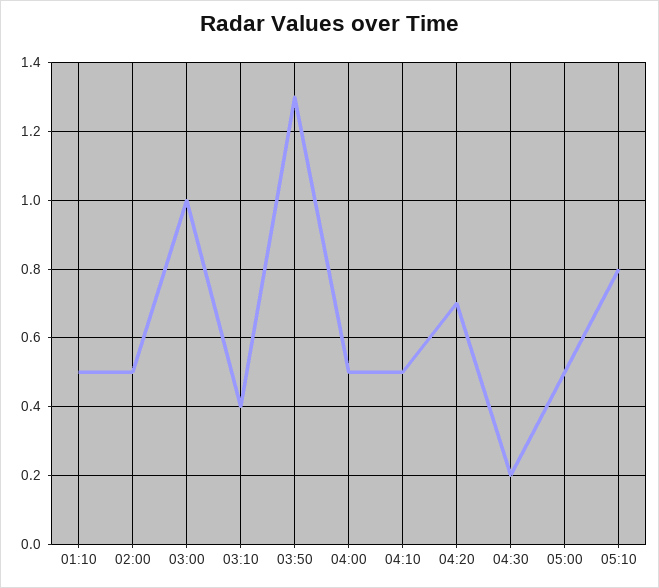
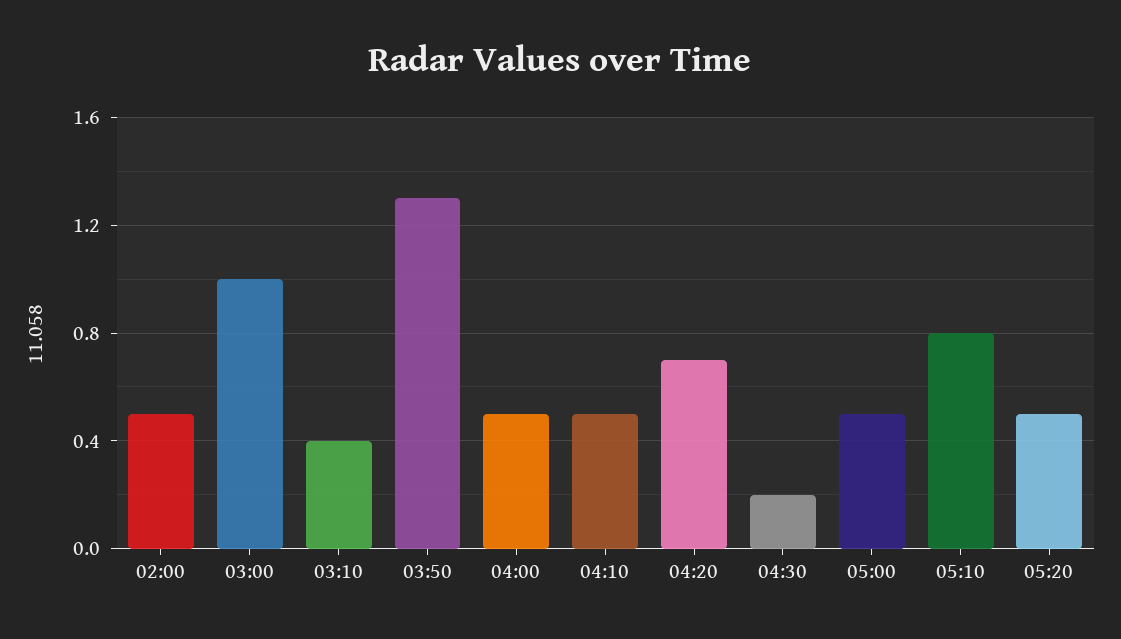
01:10: 0.5 -> none
05:20: none -> 0.5

